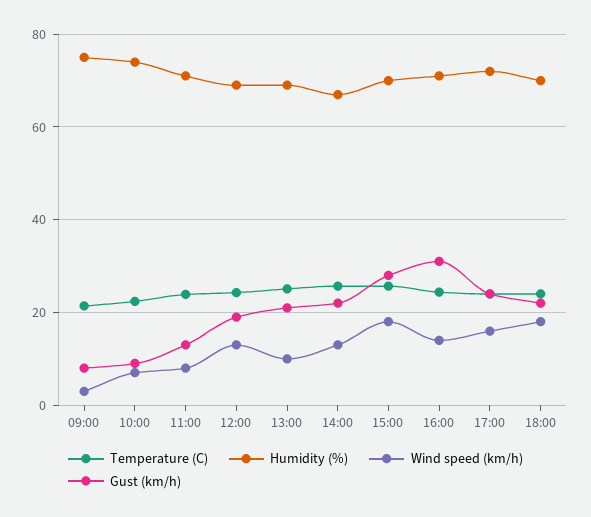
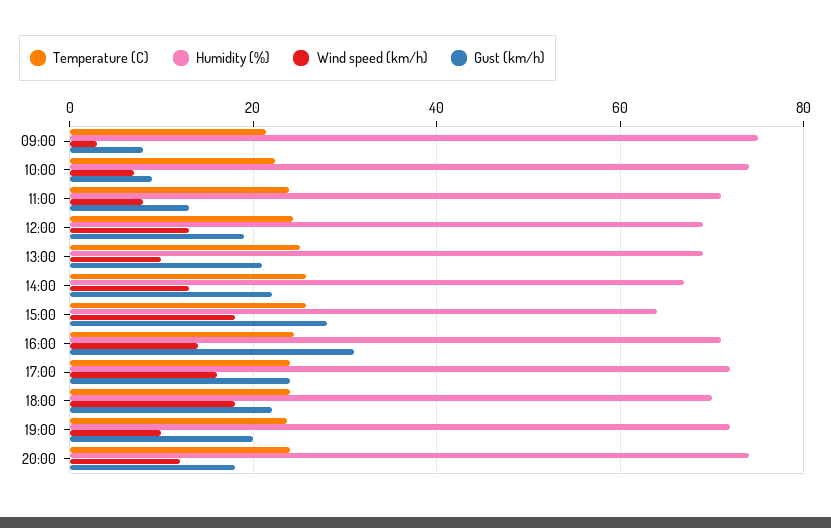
Humidity (%), 15:00: 70 -> 64
Temperature (C), 19:00: none -> 24
Humidity (%), 19:00: none -> 72
Wind speed (km/h), 19:00: none -> 10
Gust (km/h), 19:00: none -> 20
Temperature (C), 20:00: none -> 24
Humidity (%), 20:00: none -> 74
Wind speed (km/h), 20:00: none -> 12
Gust (km/h), 20:00: none -> 18

